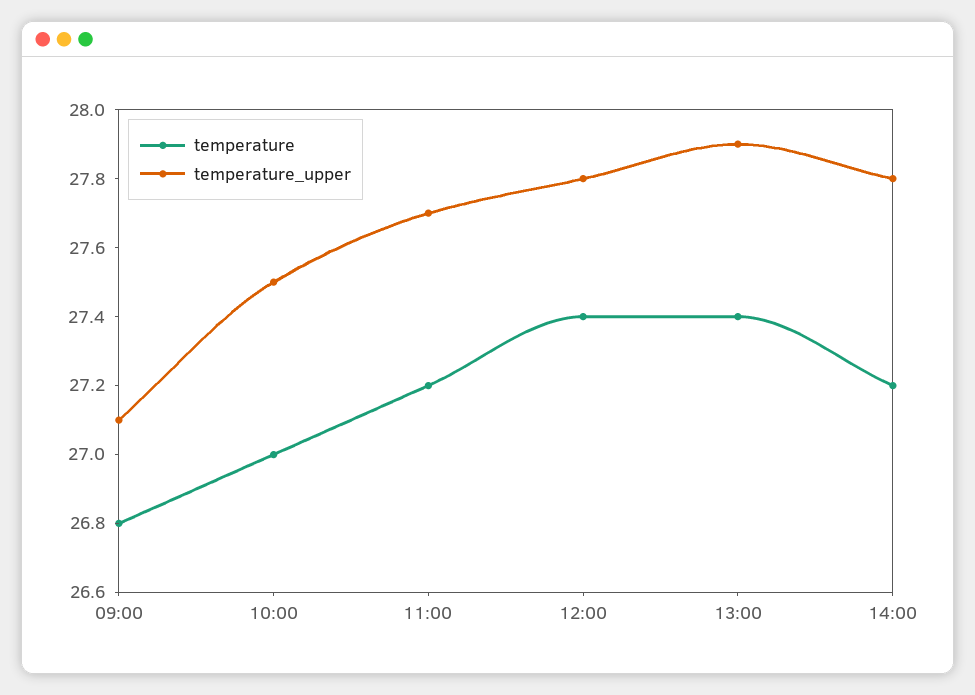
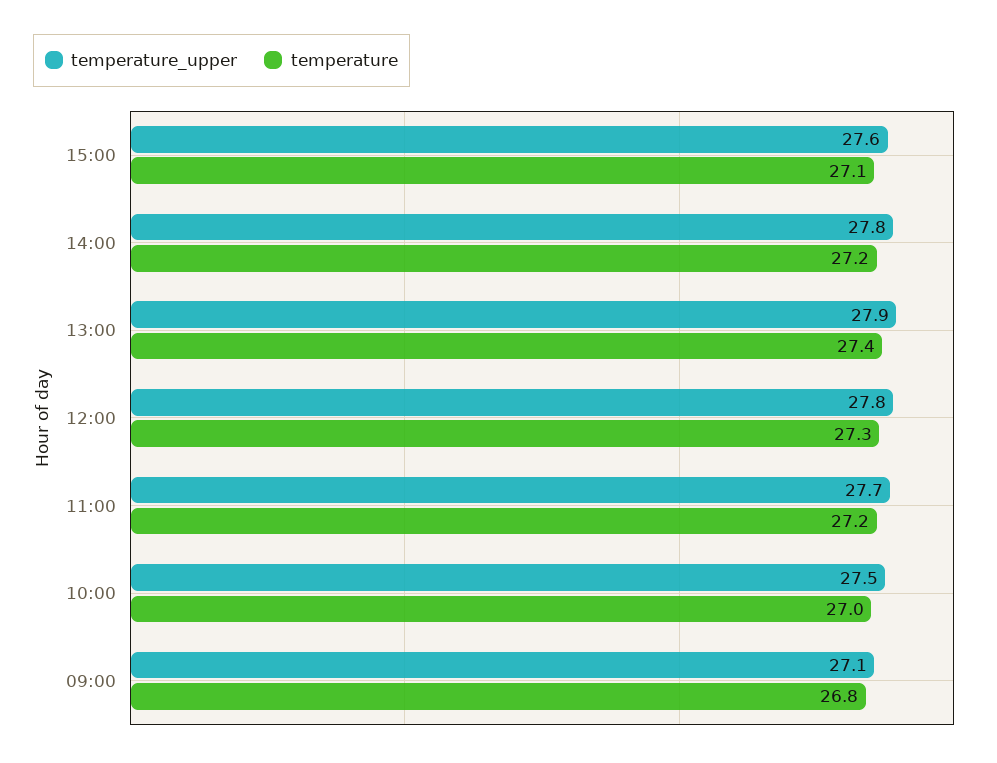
temperature, 12:00: 27.4 -> 27.3
temperature_upper, 15:00: none -> 27.6
temperature, 15:00: none -> 27.1

